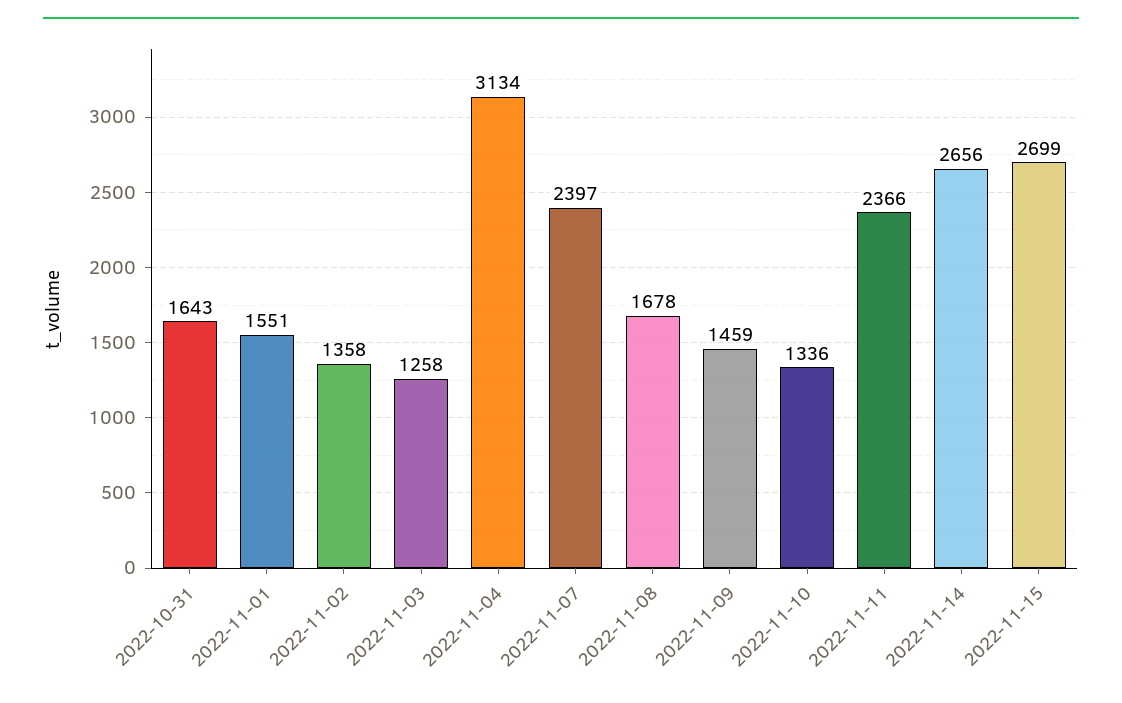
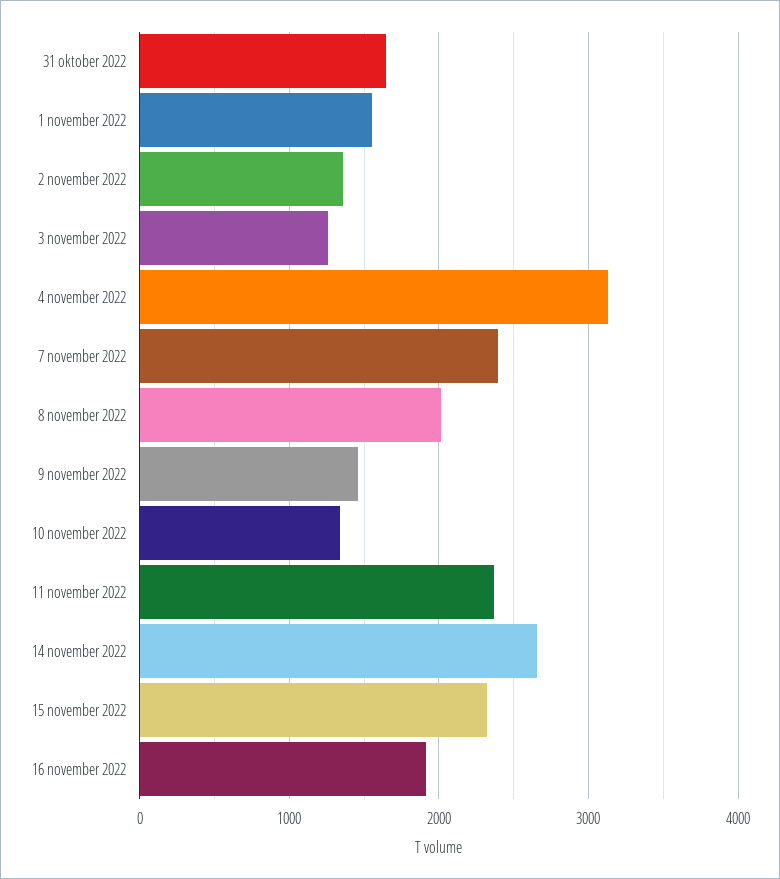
2022-11-08: 1678 -> 2000
2022-11-15: 2699 -> 2300
16 november 2022: none -> 1900

